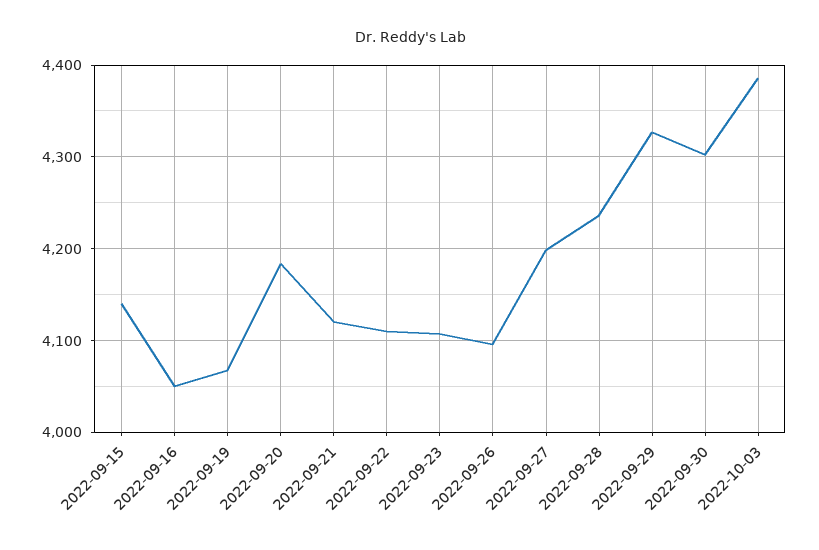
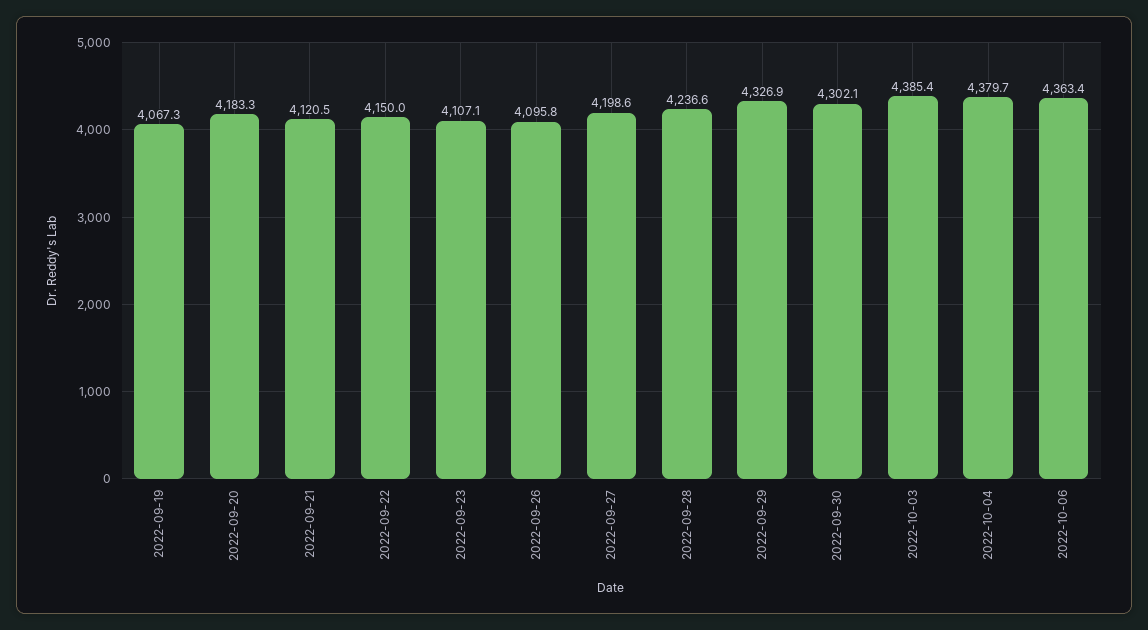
2022-09-15: 4140 -> none
2022-09-16: 4050 -> none
2022-09-22: 4110 -> 4150
2022-10-04: none -> 4379.7
2022-10-06: none -> 4363.4

